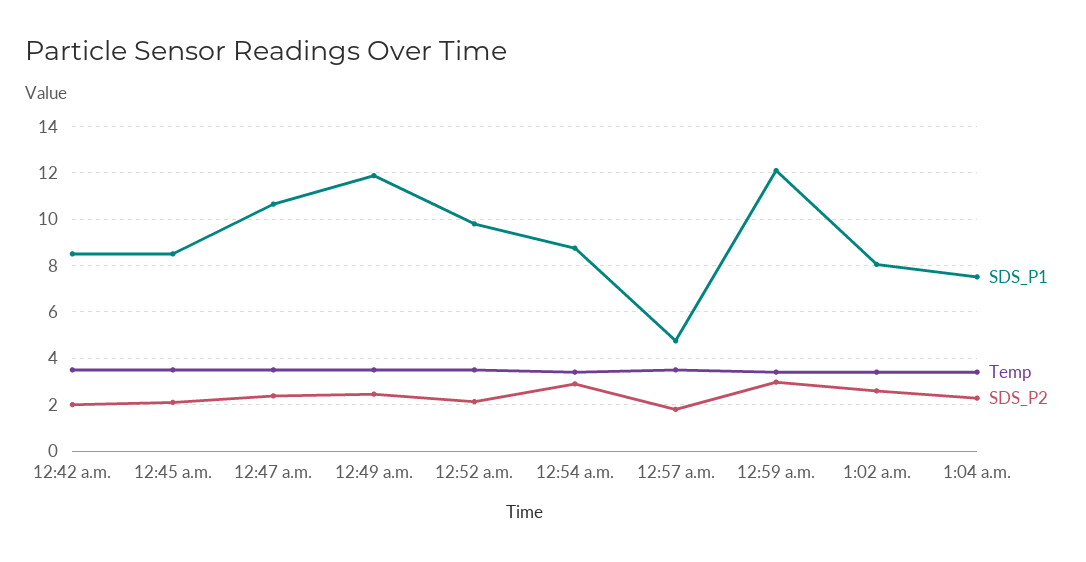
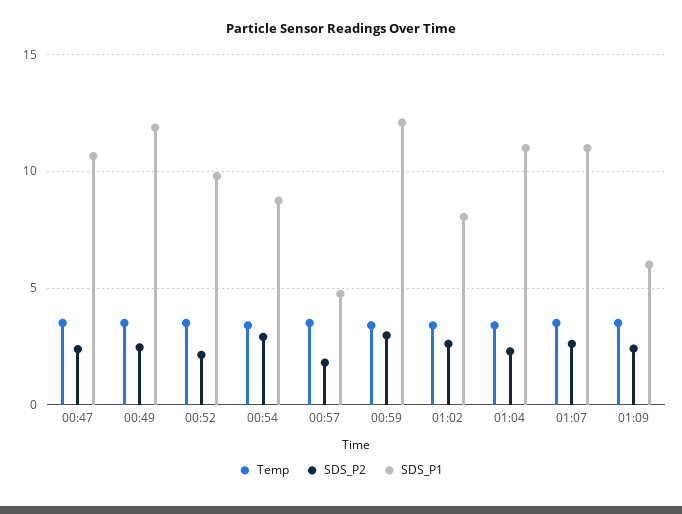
SDS_P1, 12:42 a.m.: 8.5 -> none
Temp, 12:42 a.m.: 3.5 -> none
SDS_P2, 12:42 a.m.: 2 -> none
SDS_P1, 12:45 a.m.: 8.5 -> none
Temp, 12:45 a.m.: 3.5 -> none
SDS_P2, 12:45 a.m.: 2 -> none
SDS_P1, 1:04 a.m.: 7.5 -> 11
Temp, 01:07: none -> 3.5
SDS_P2, 01:07: none -> 2.5
SDS_P1, 01:07: none -> 11
Temp, 01:09: none -> 3.5
SDS_P2, 01:09: none -> 2.5
SDS_P1, 01:09: none -> 6

